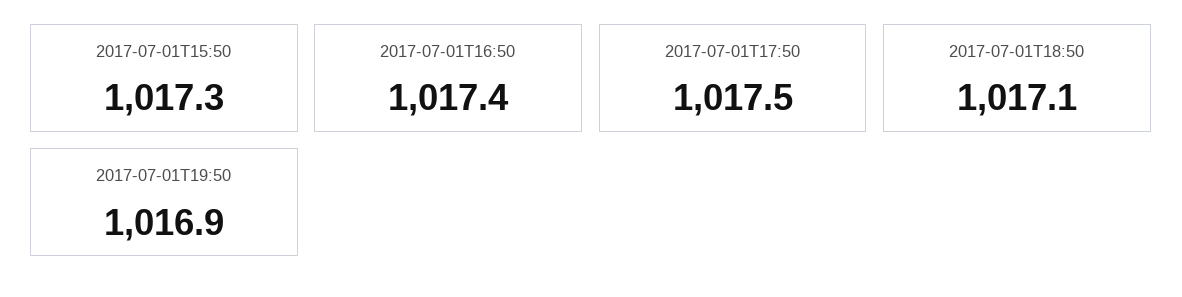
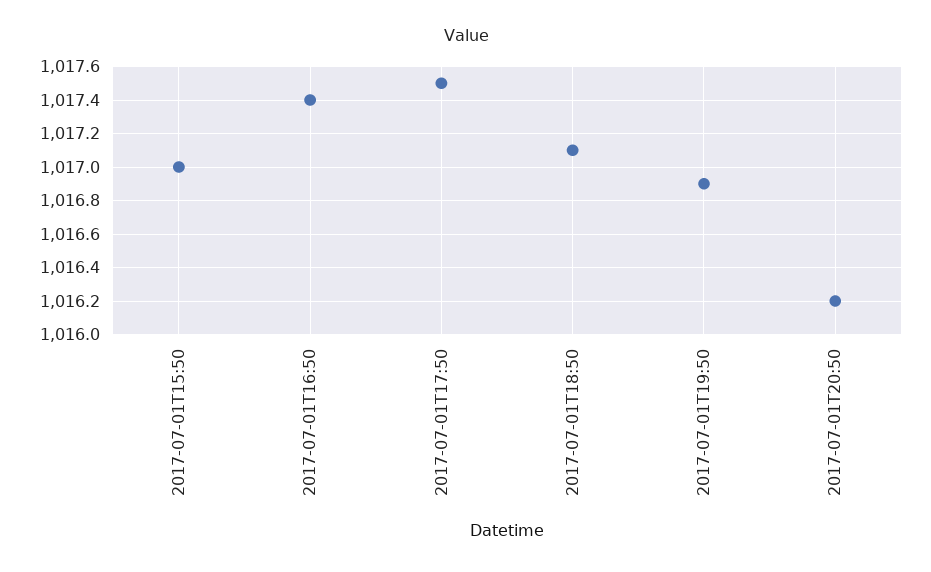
2017-07-01T15:50: 1017.3 -> 1017
2017-07-01T20:50: none -> 1016.2

